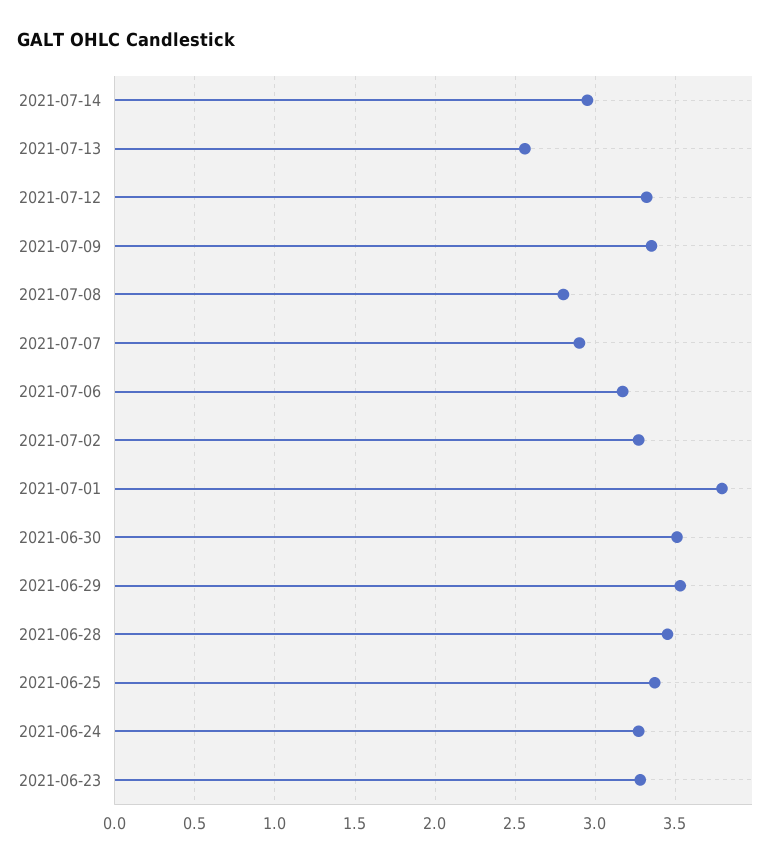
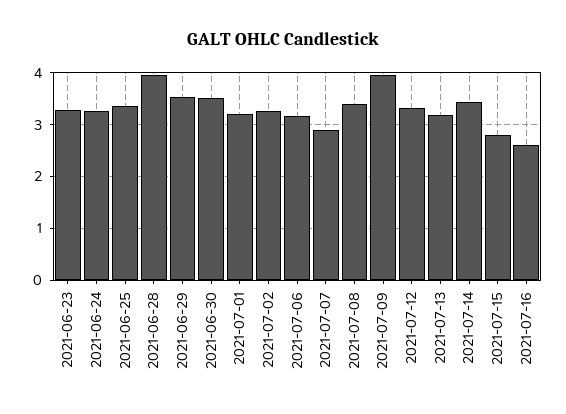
2021-07-14: 2.95 -> 3.4
2021-07-13: 2.55 -> 3.2
2021-07-09: 3.35 -> 4
2021-07-08: 2.8 -> 3.4
2021-07-01: 3.8 -> 3.2
2021-06-28: 3.45 -> 4
2021-07-15: none -> 2.8
2021-07-16: none -> 2.6

